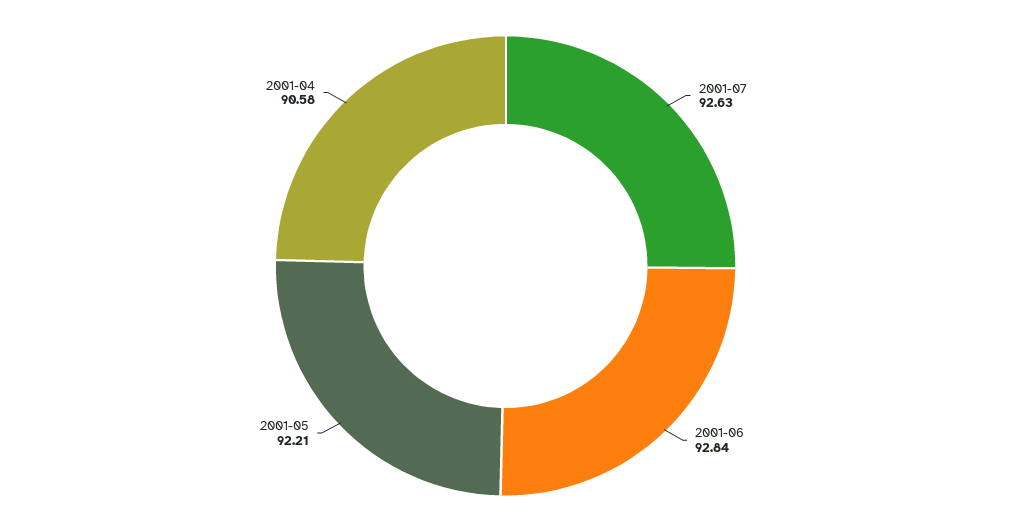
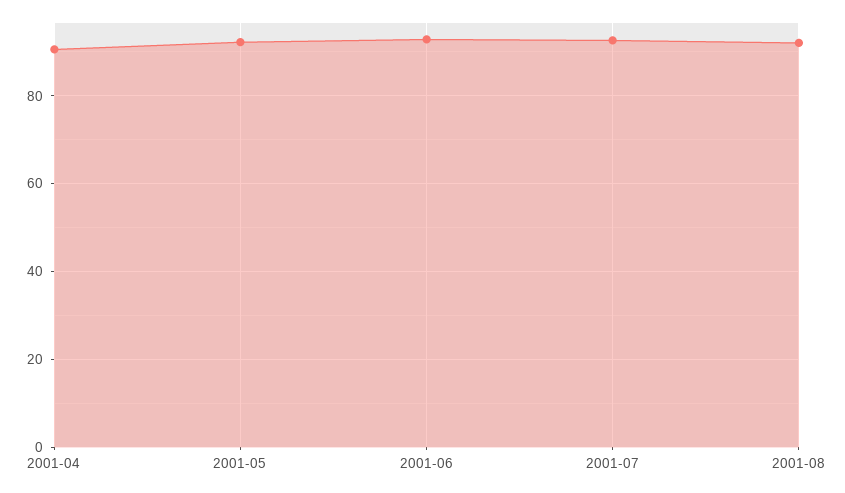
2001-08: none -> 92

